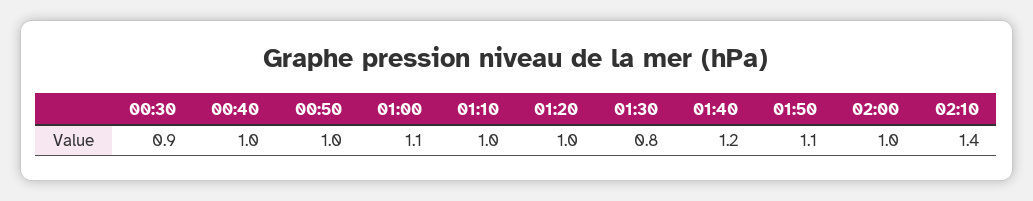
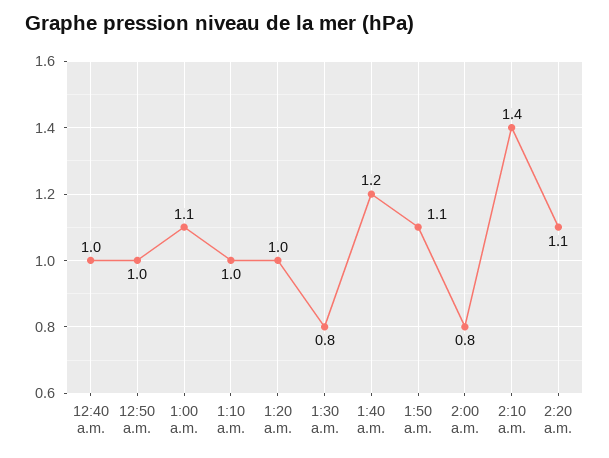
00:30: 0.9 -> none
02:00: 1 -> 0.8
2:20 a.m.: none -> 1.1

